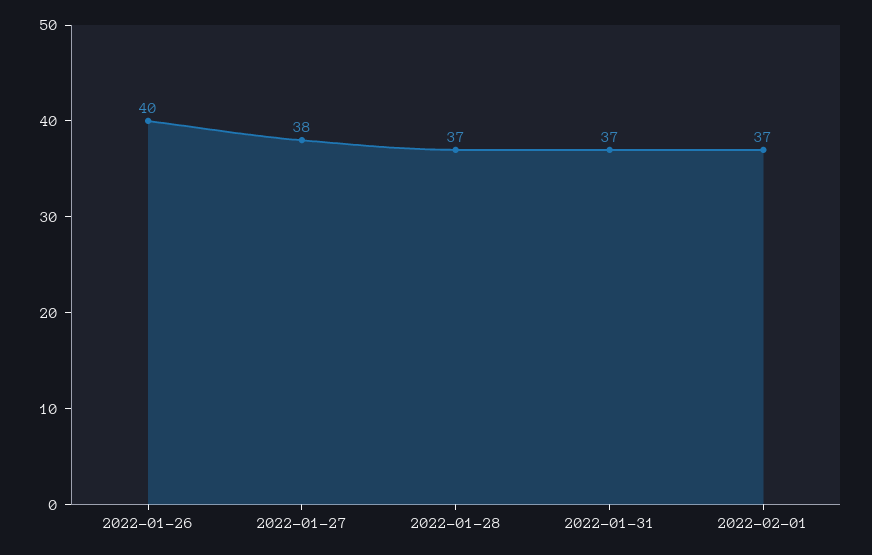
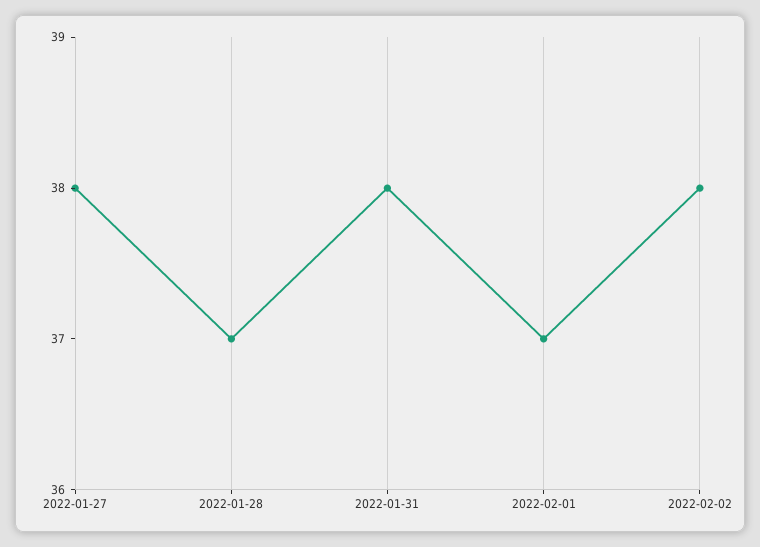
2022-01-26: 40 -> none
2022-01-31: 37 -> 38
2022-02-02: none -> 38

